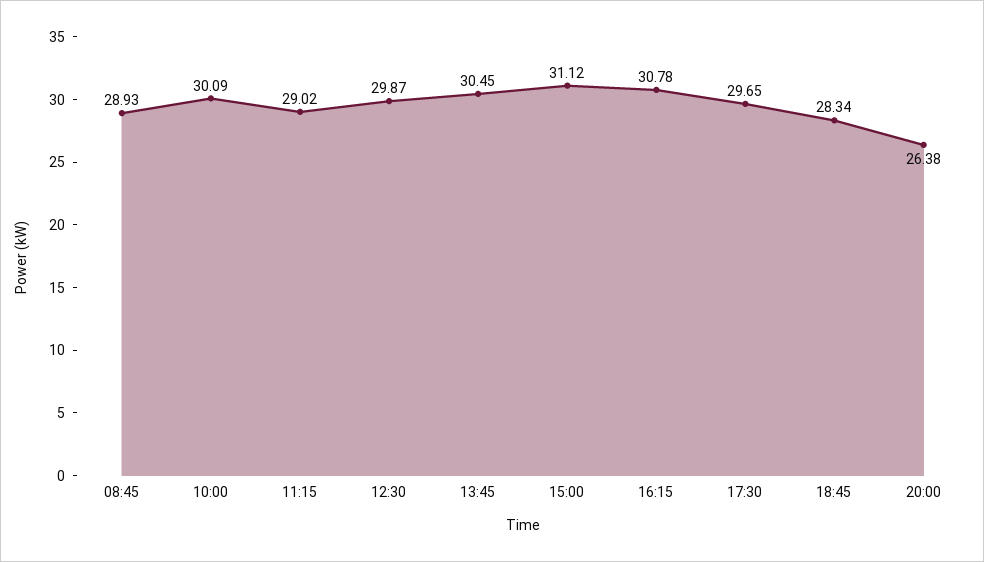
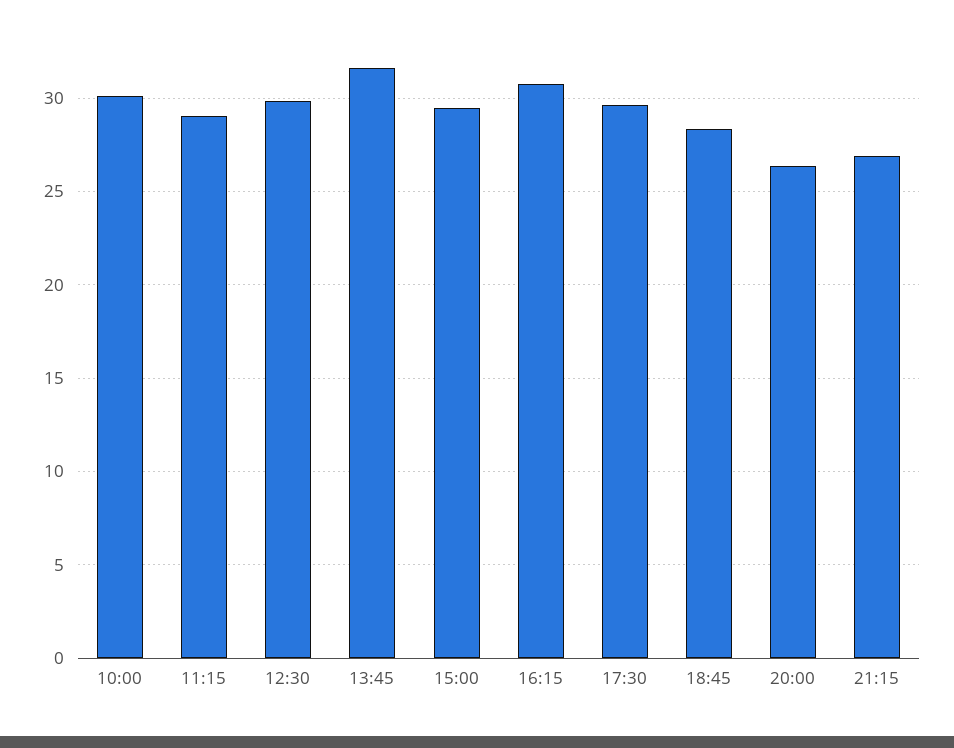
08:45: 28.93 -> none
13:45: 30.45 -> 31.5
15:00: 31.12 -> 29.5
21:15: none -> 27

